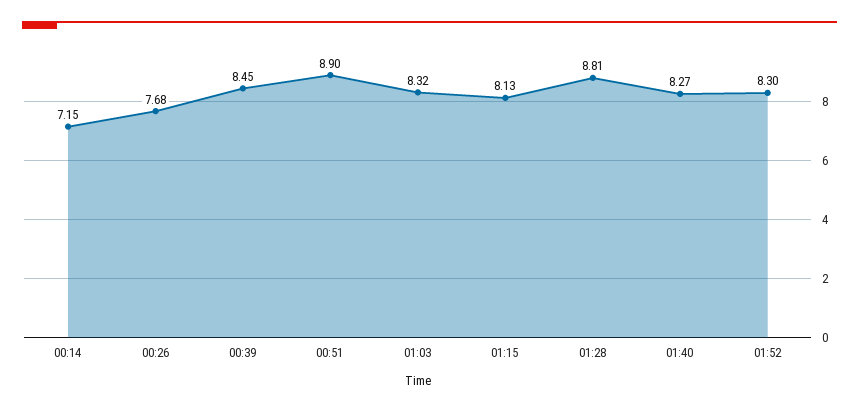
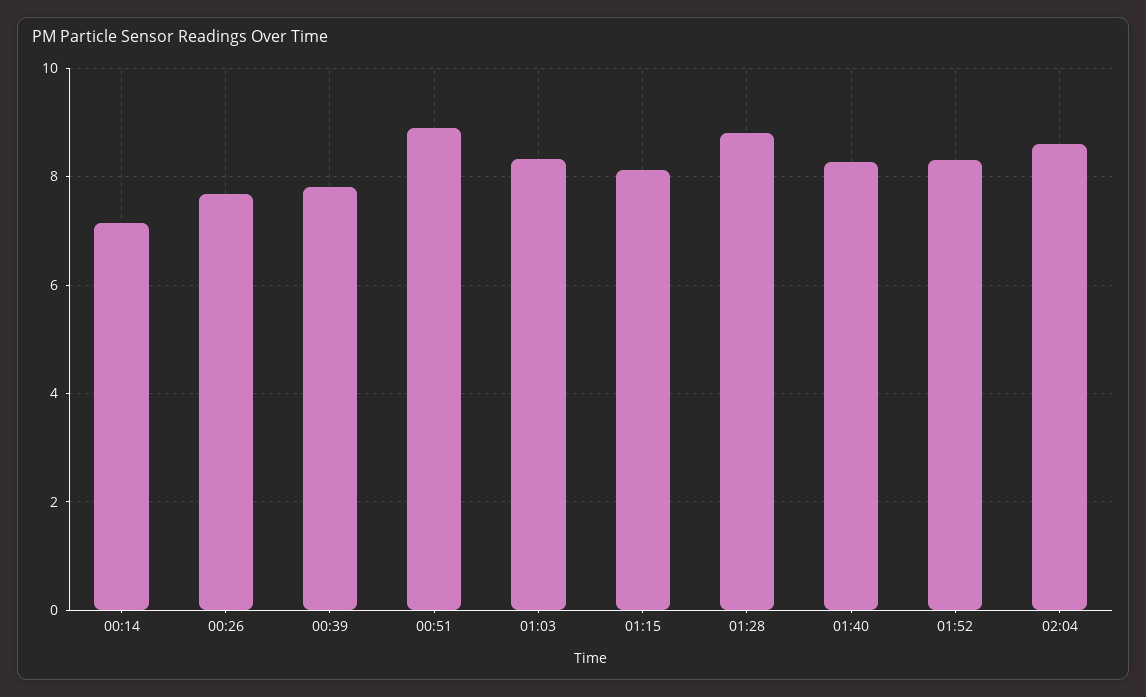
00:39: 8.45 -> 7.8
02:04: none -> 8.6

